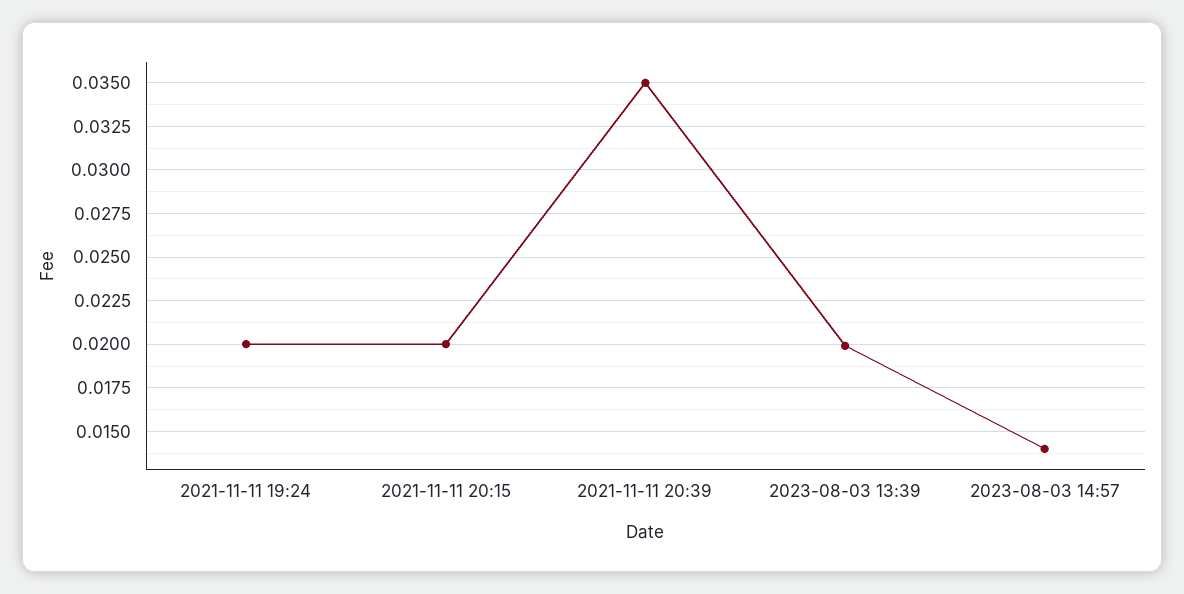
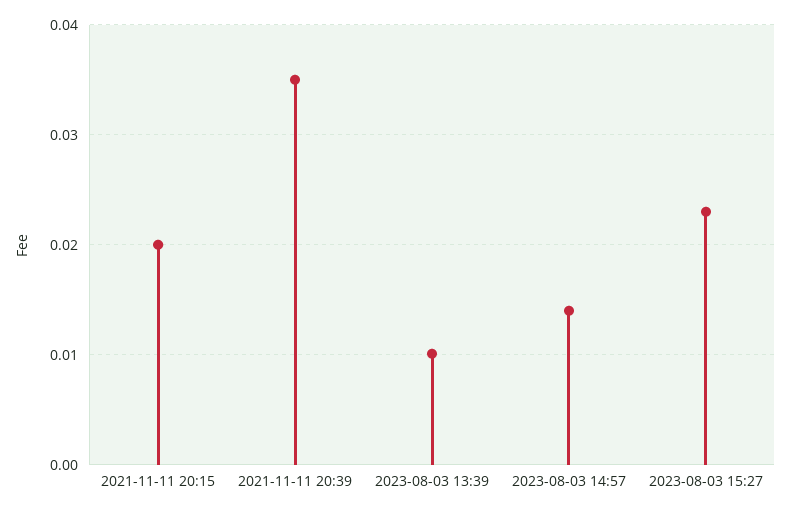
2021-11-11 19:24: 0.02 -> none
2023-08-03 13:39: 0.02 -> 0.01
2023-08-03 15:27: none -> 0.023

